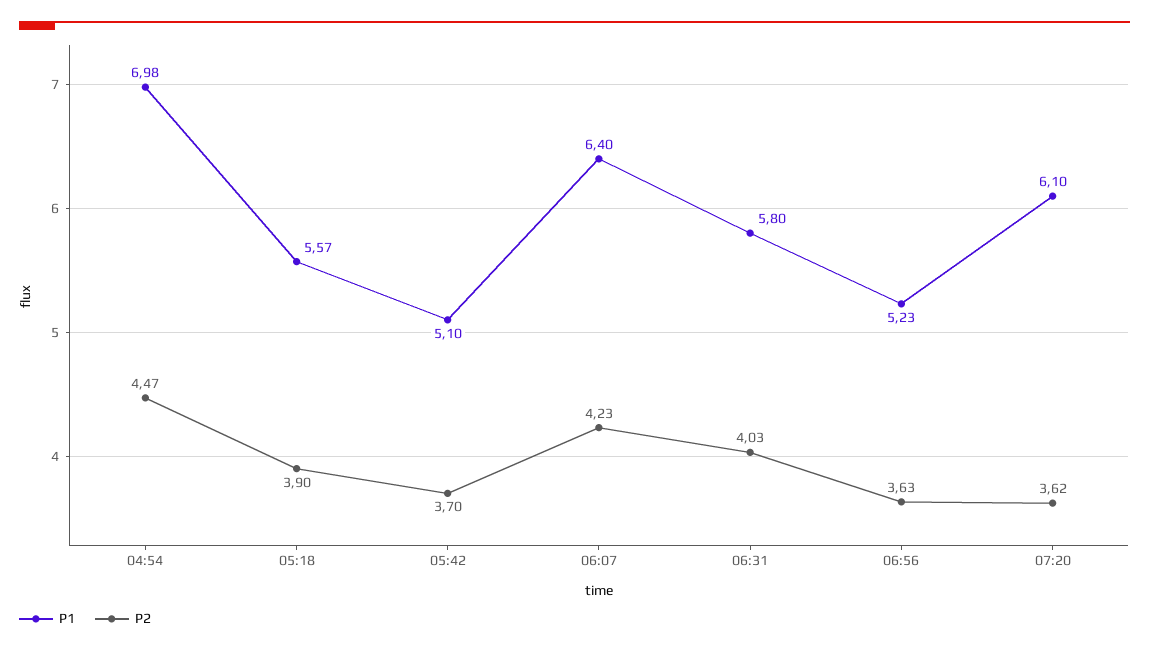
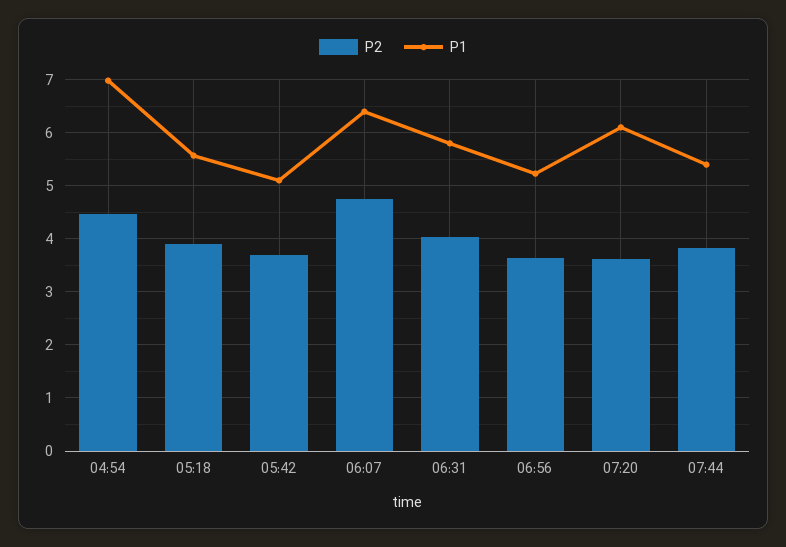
P2, 06:07: 4.23 -> 4.8
P2, 07:44: none -> 3.8
P1, 07:44: none -> 5.4

